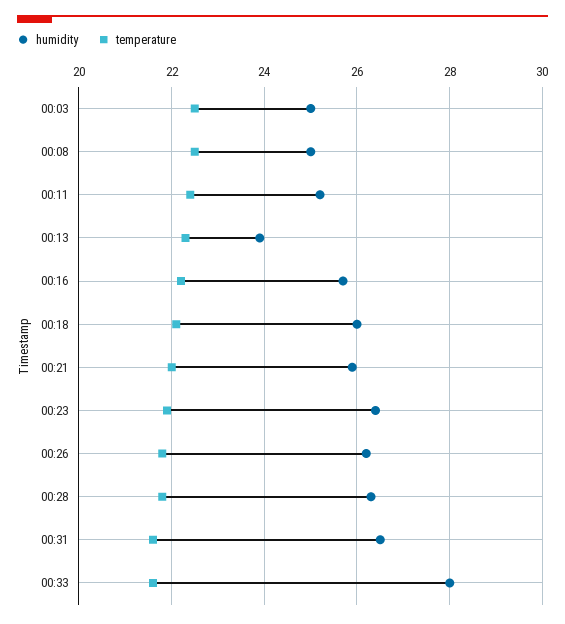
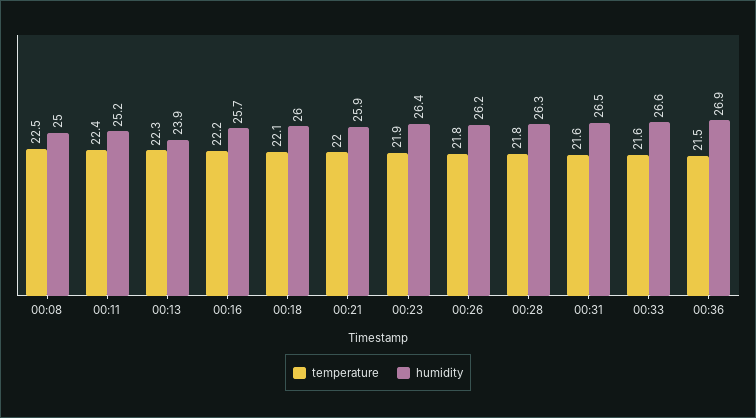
humidity, 00:03: 25 -> none
temperature, 00:03: 22.5 -> none
humidity, 00:33: 28 -> 26.6
temperature, 00:36: none -> 21.5
humidity, 00:36: none -> 26.9

